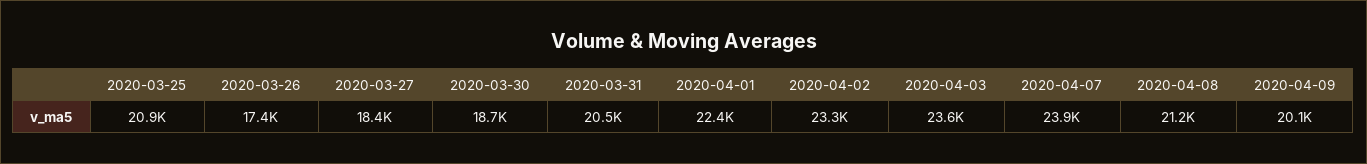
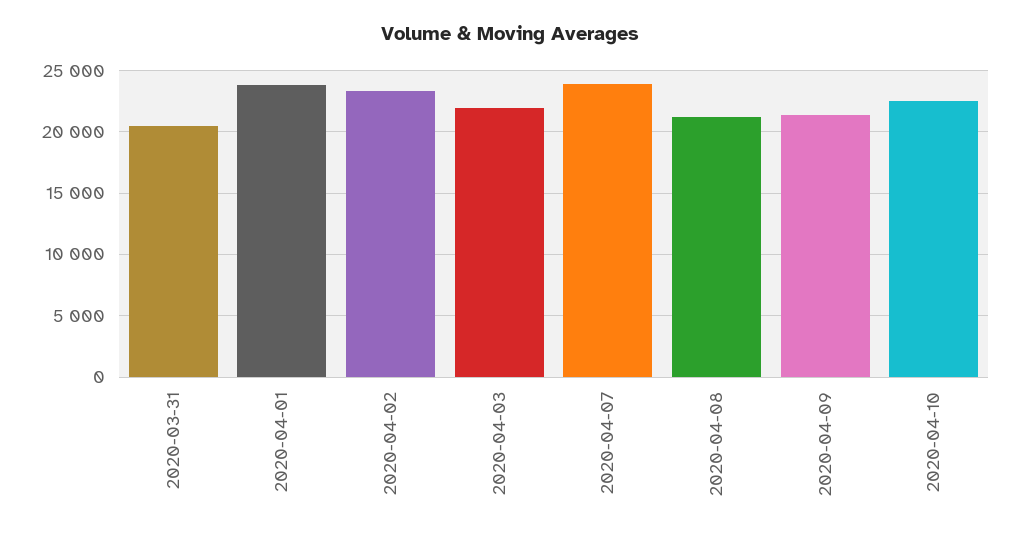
2020-03-25: 20900 -> none
2020-03-26: 17400 -> none
2020-03-27: 18400 -> none
2020-03-30: 18700 -> none
2020-04-01: 22400 -> 24000
2020-04-03: 23600 -> 22000
2020-04-09: 20100 -> 21500
2020-04-10: none -> 22500

